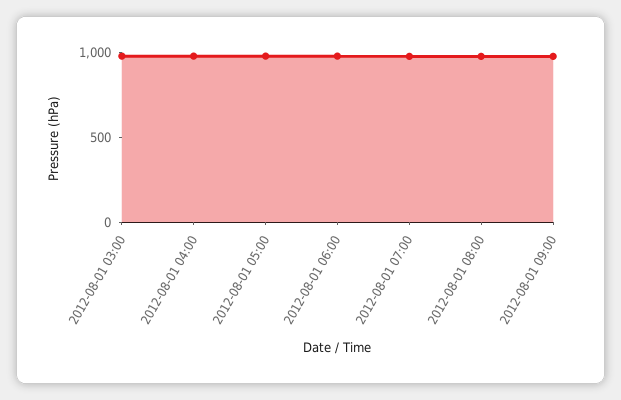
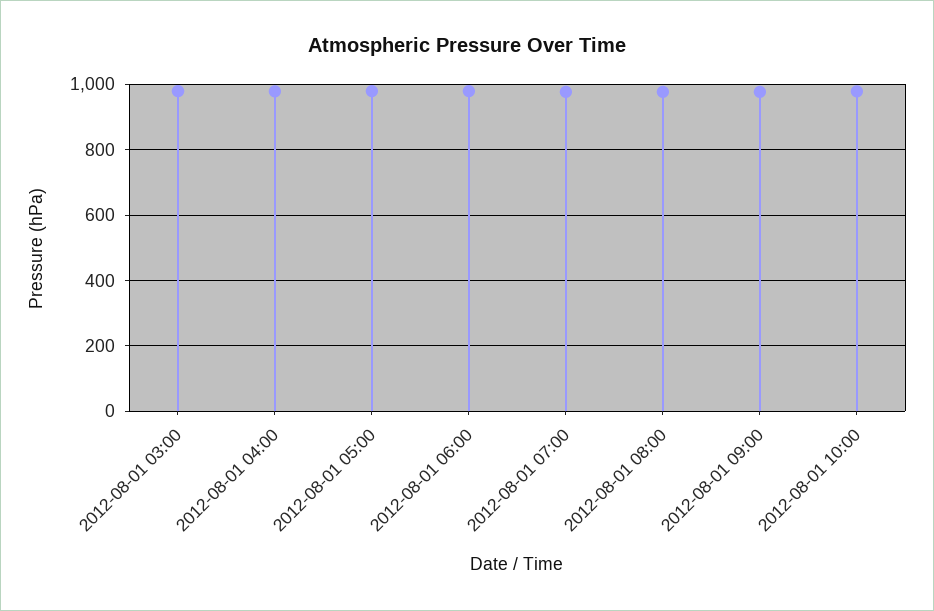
2012-08-01 10:00: none -> 980

